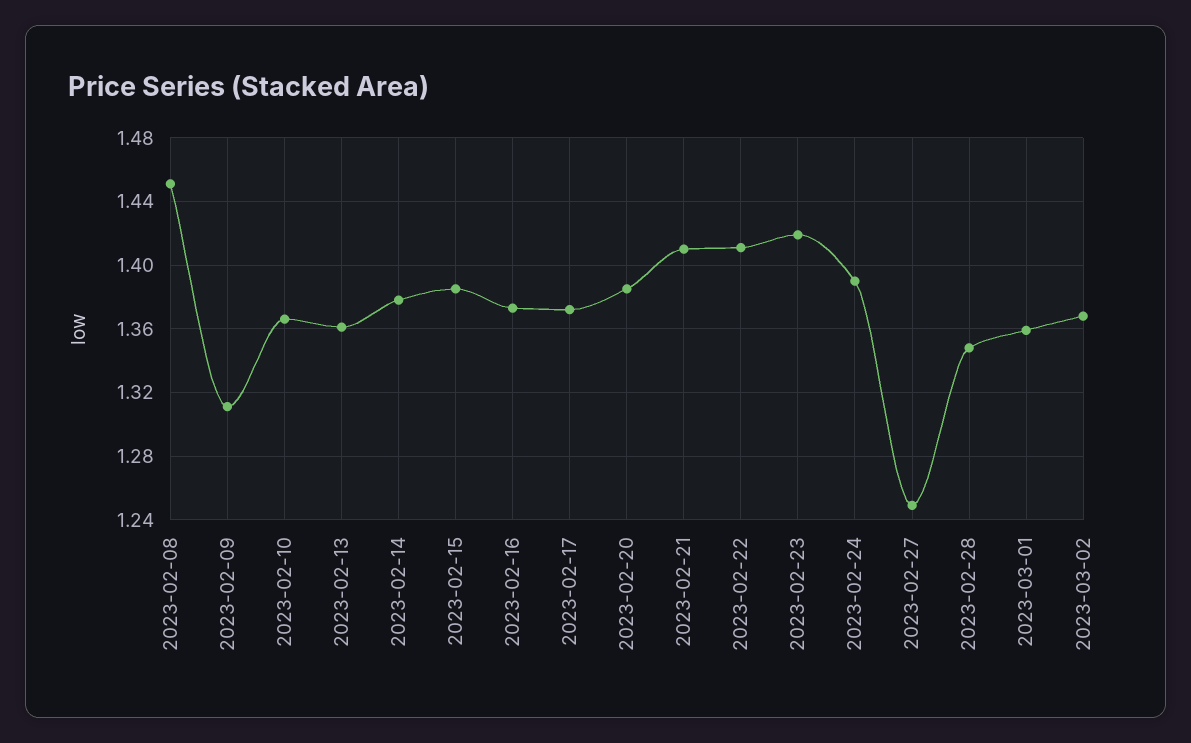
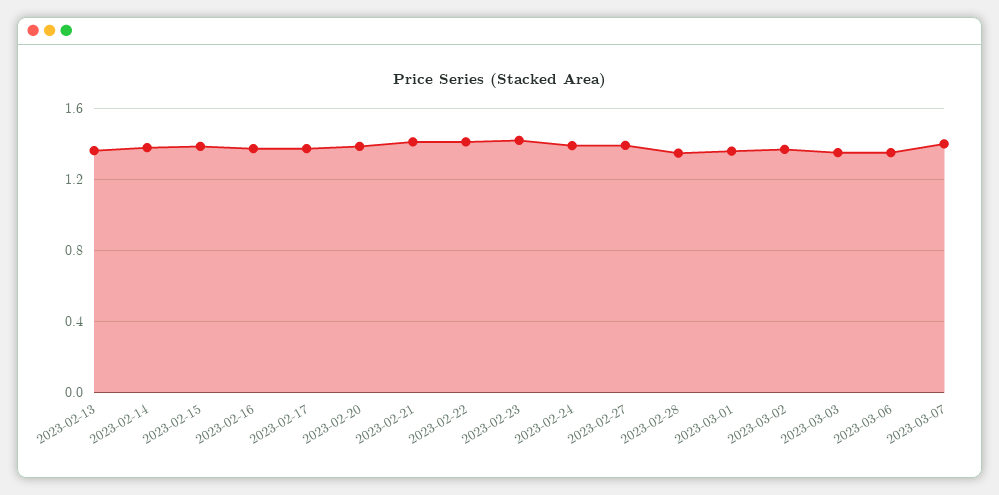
2023-02-08: 1.45 -> none
2023-02-09: 1.31 -> none
2023-02-10: 1.365 -> none
2023-02-27: 1.25 -> 1.4
2023-03-03: none -> 1.35
2023-03-06: none -> 1.35
2023-03-07: none -> 1.4

